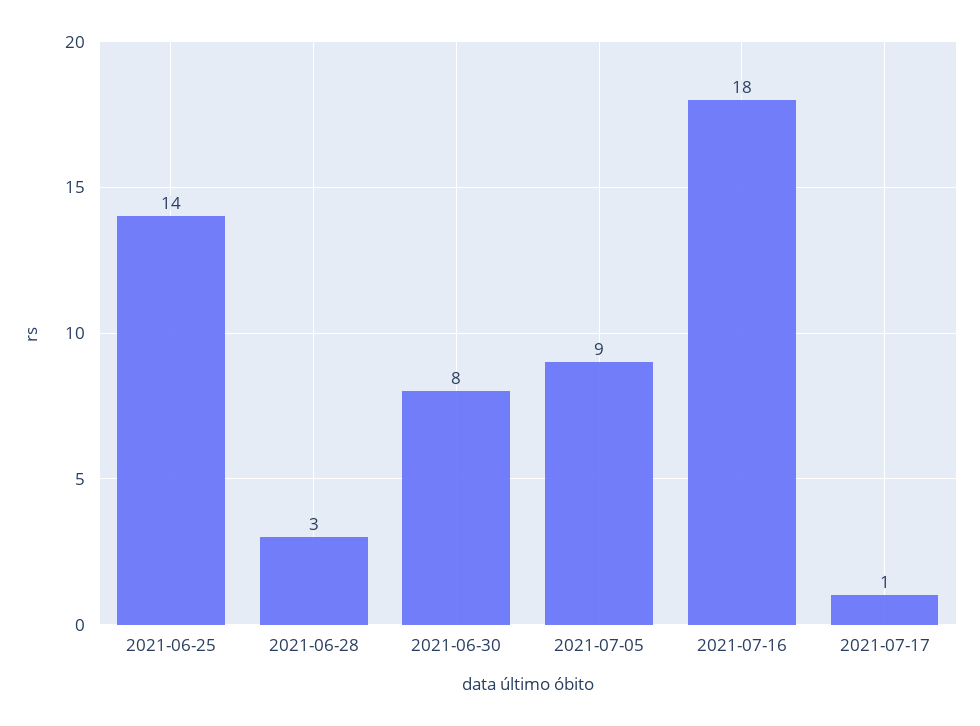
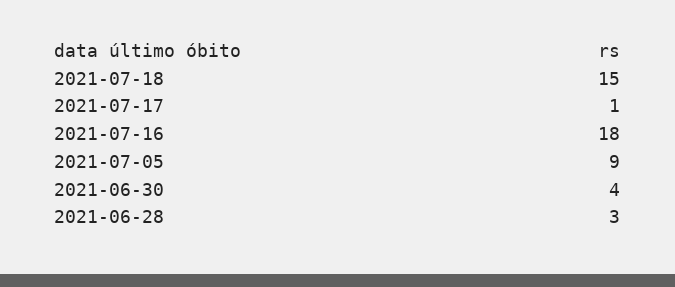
2021-06-25: 14 -> none
2021-06-30: 8 -> 4
2021-07-18: none -> 15

